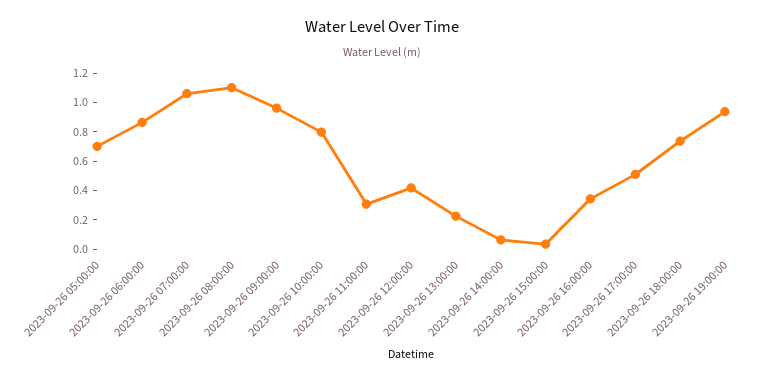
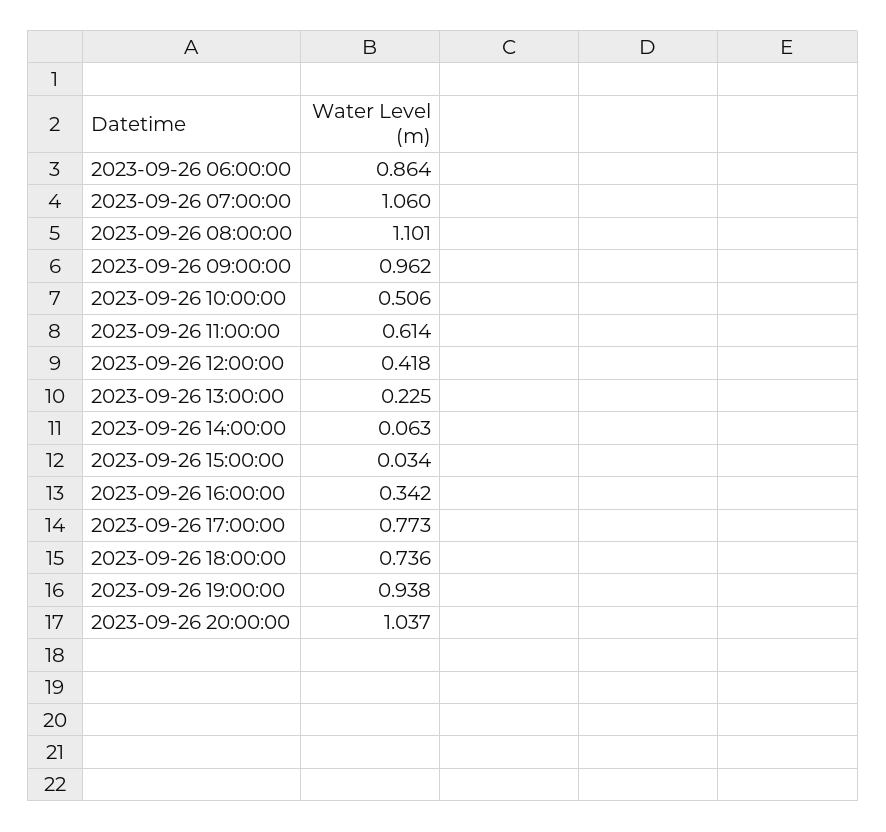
2023-09-26 05:00:00: 0.7 -> none
2023-09-26 10:00:00: 0.8 -> 0.506
2023-09-26 11:00:00: 0.3 -> 0.614
2023-09-26 17:00:00: 0.5 -> 0.773
2023-09-26 20:00:00: none -> 1.037

